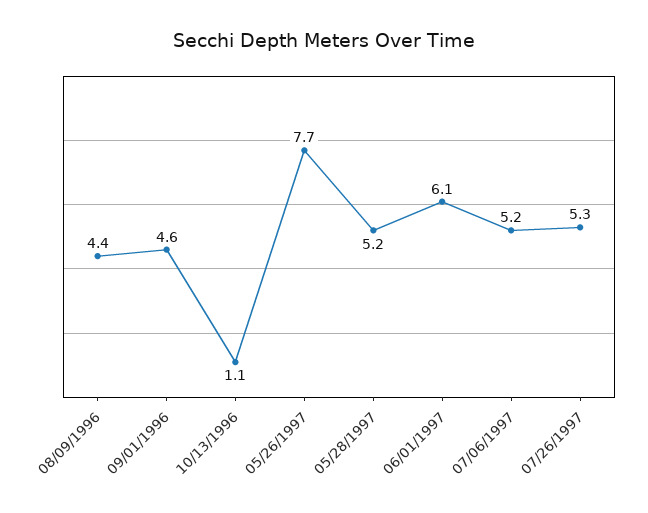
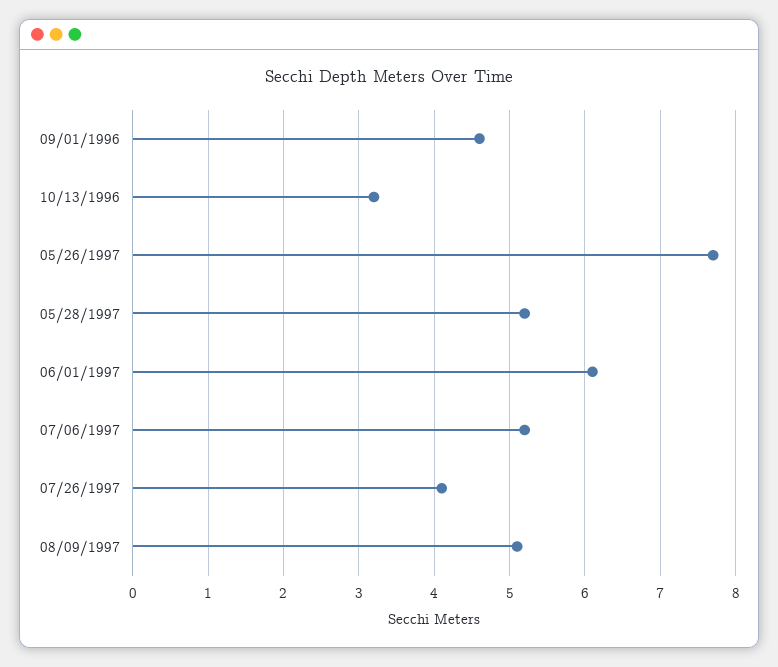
08/09/1996: 4.4 -> none
10/13/1996: 1.1 -> 3.2
07/26/1997: 5.3 -> 4.1
08/09/1997: none -> 5.1

